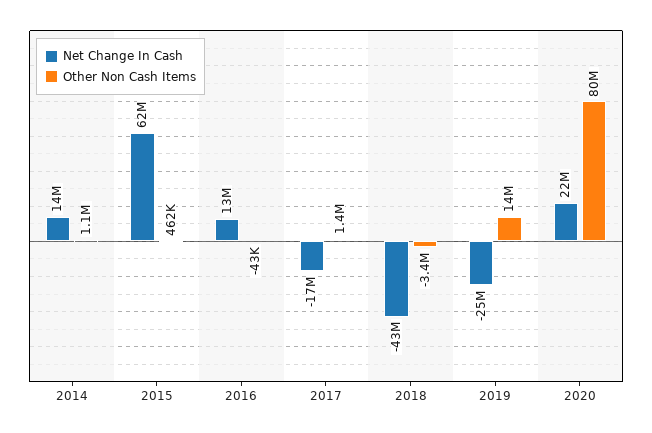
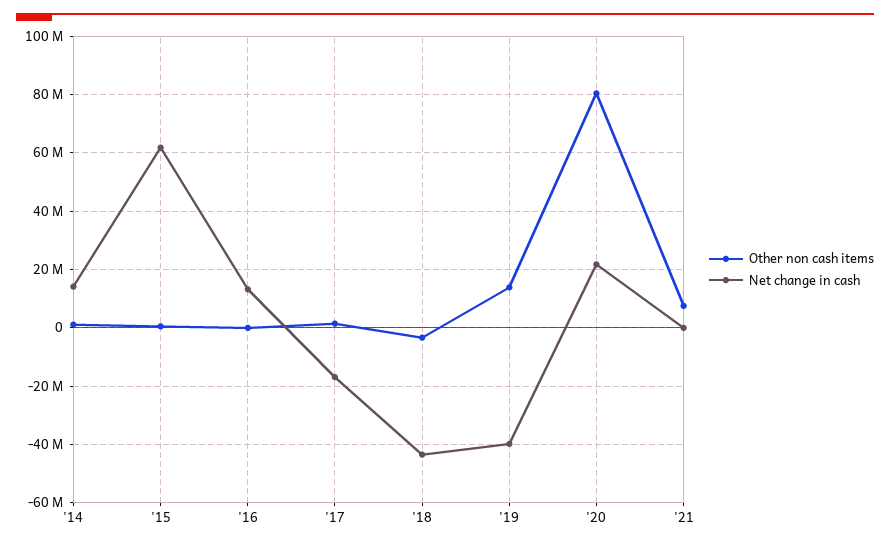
Net Change In Cash, 2019: -25000000 -> -40000000
Other Non Cash Items, '21: none -> 7500000
Net Change In Cash, '21: none -> 0

